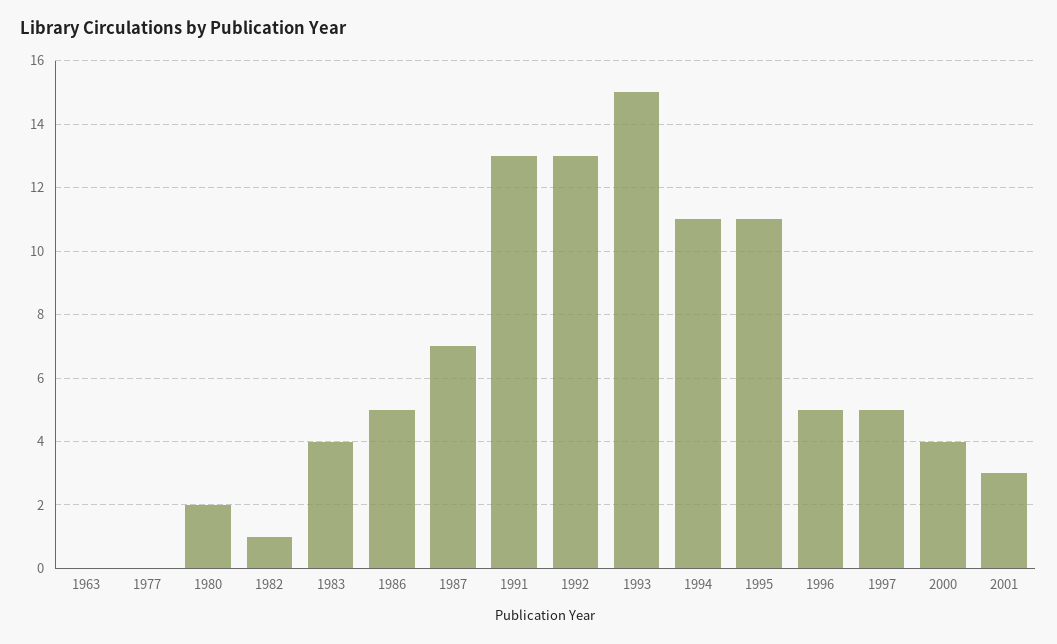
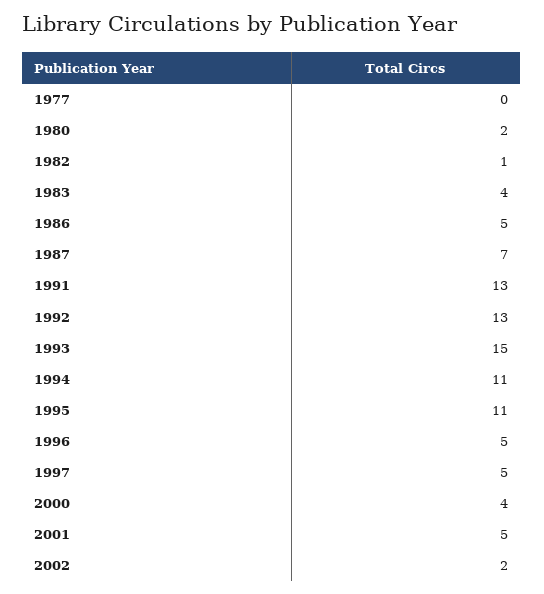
1963: 0 -> none
2001: 3 -> 5
2002: none -> 2

